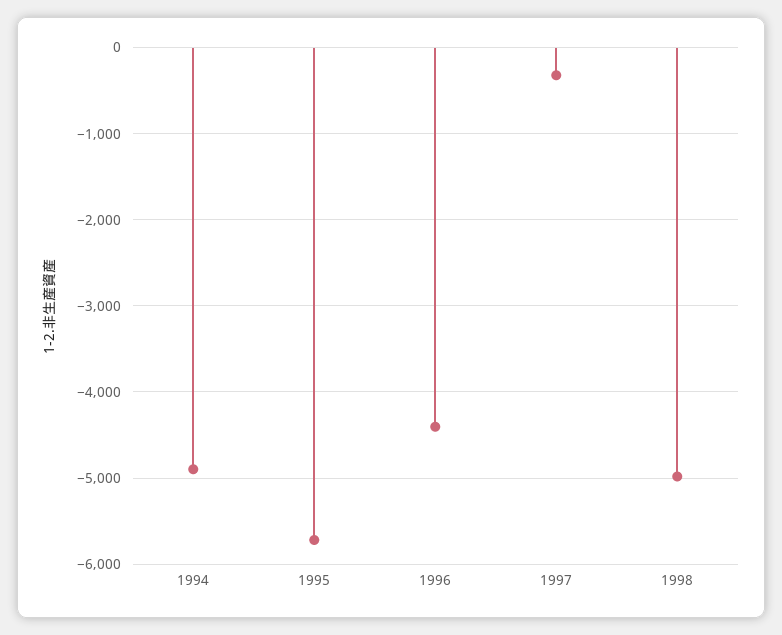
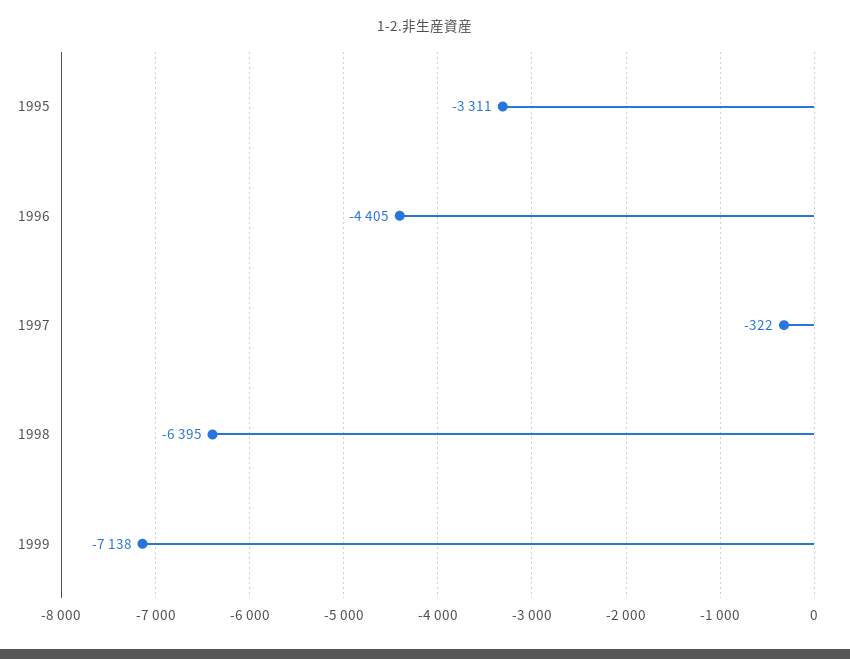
1994: -4900 -> none
1995: -5700 -> -3311
1998: -5000 -> -6395
1999: none -> -7138

